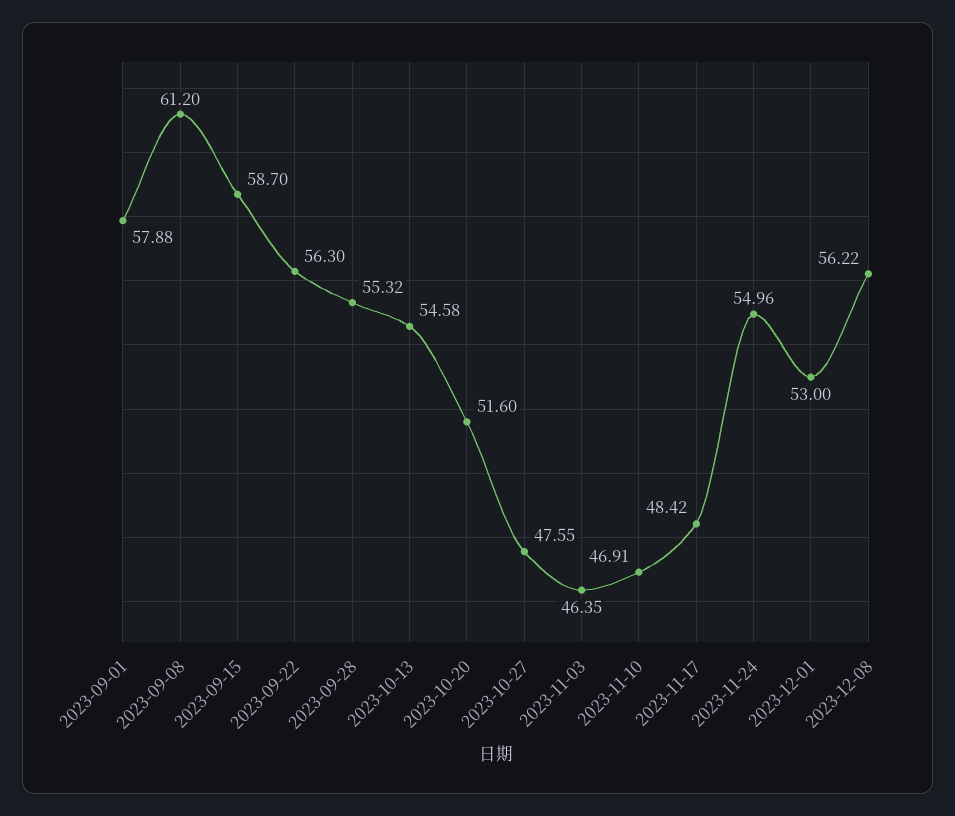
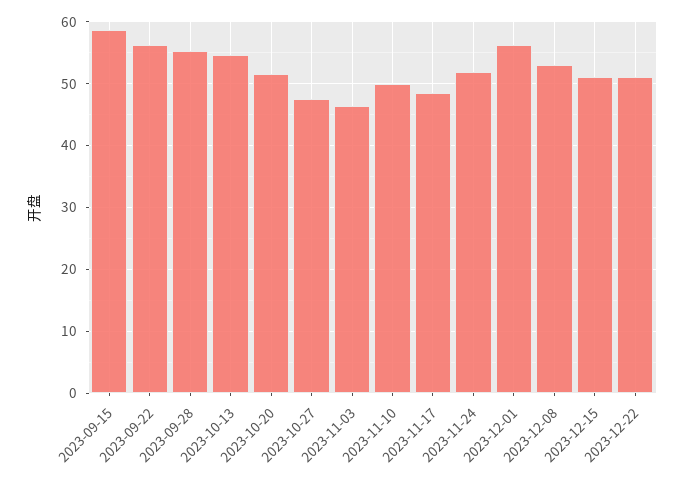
2023-09-01: 57.88 -> none
2023-09-08: 61.2 -> none
2023-11-10: 46.91 -> 50
2023-11-24: 54.96 -> 52
2023-12-01: 53 -> 56
2023-12-08: 56.22 -> 53
2023-12-15: none -> 51
2023-12-22: none -> 51

